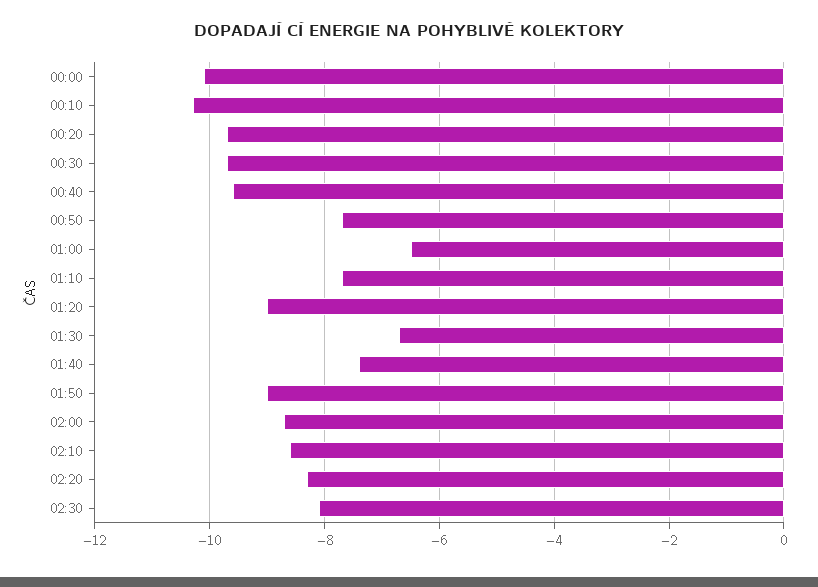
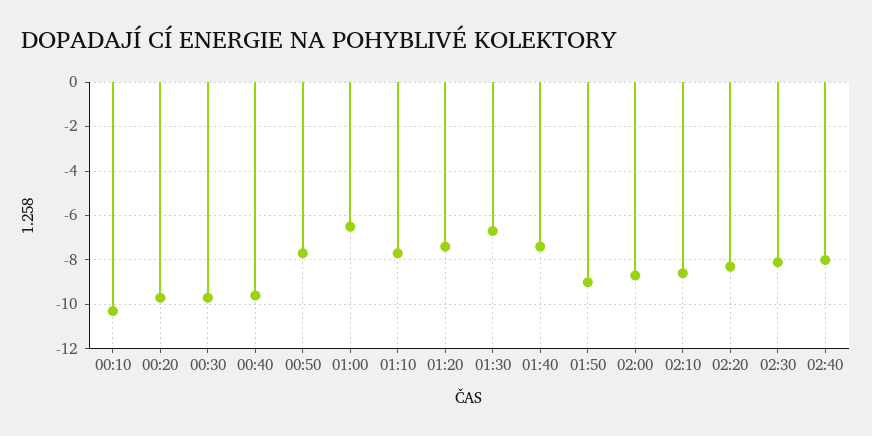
00:00: -10 -> none
01:20: -9 -> -7.5
02:40: none -> -8

